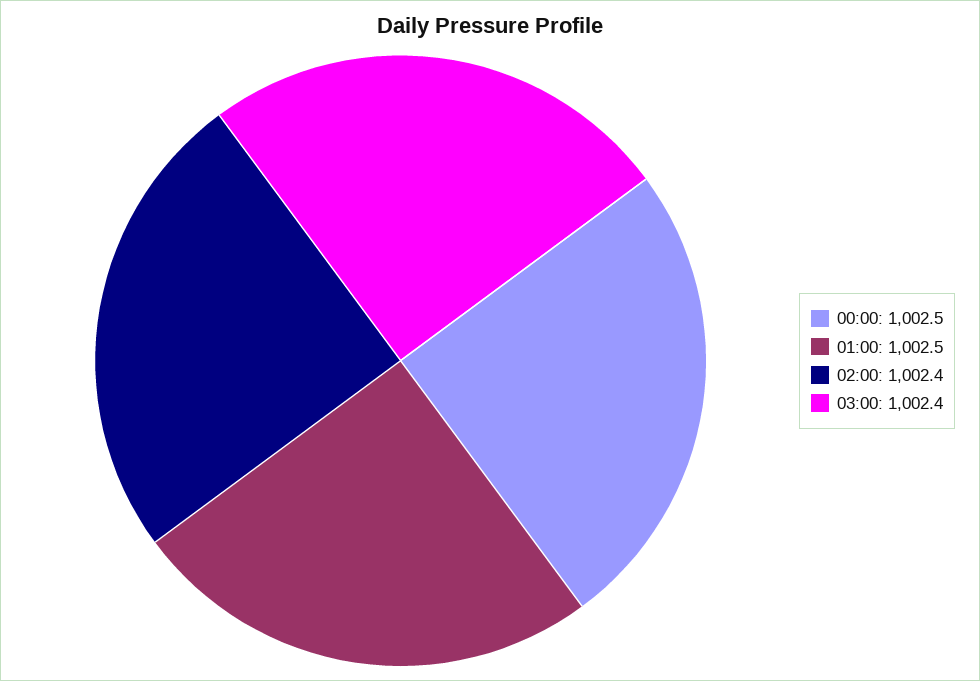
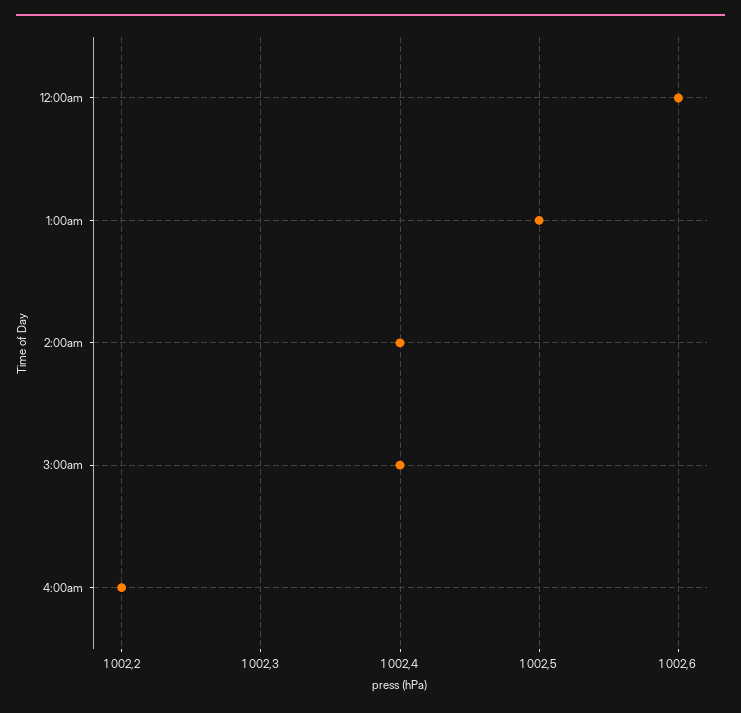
00:00: 1002.5 -> 1002.6
4:00am: none -> 1002.2

